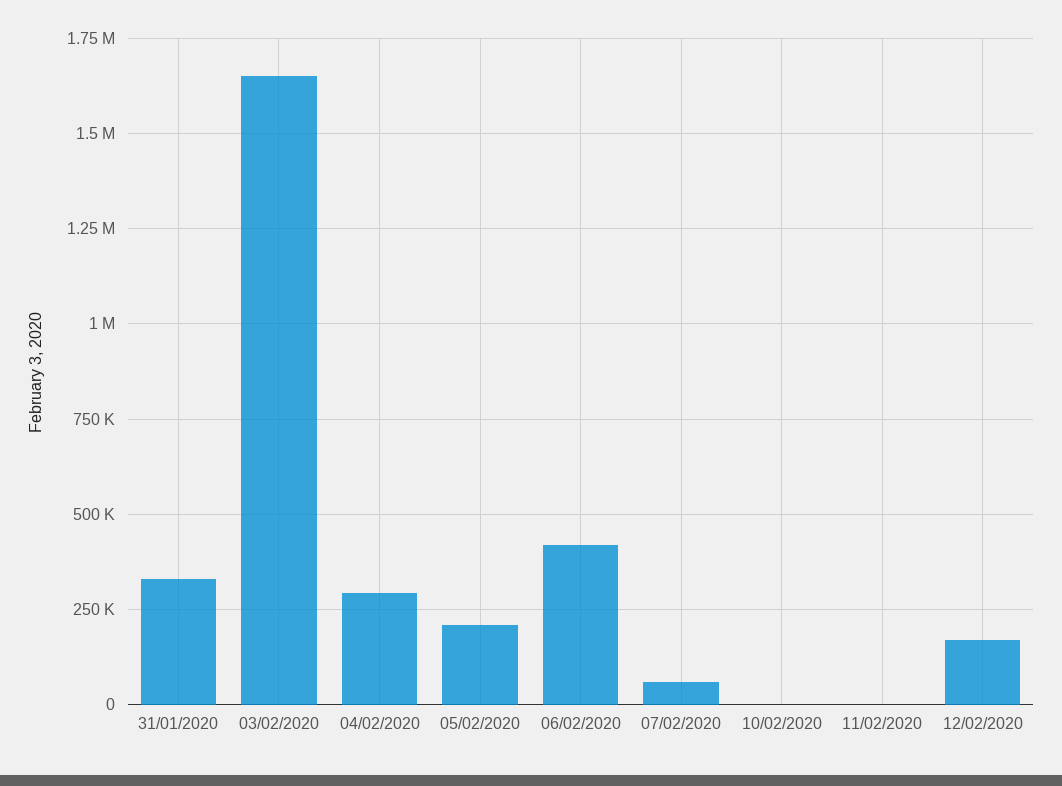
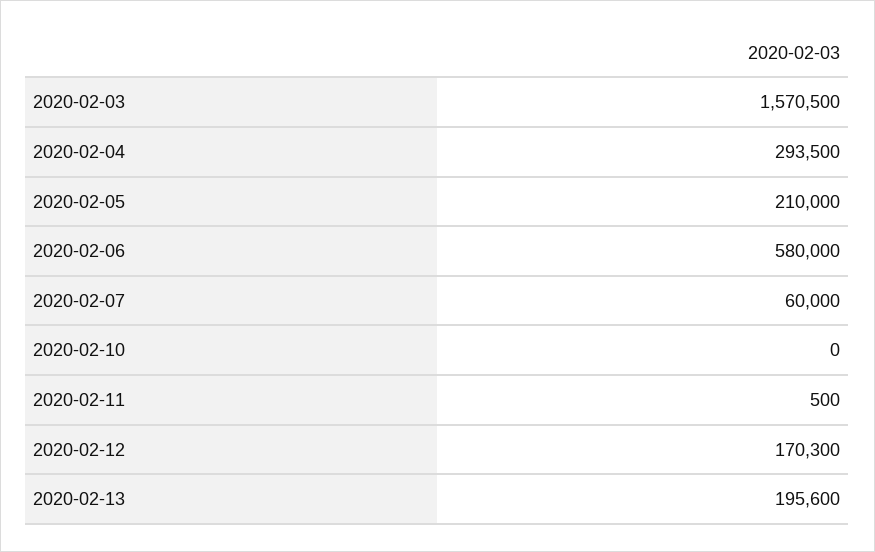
31/01/2020: 325000 -> none
03/02/2020: 1650000 -> 1570500
06/02/2020: 425000 -> 580000
2020-02-13: none -> 195600

